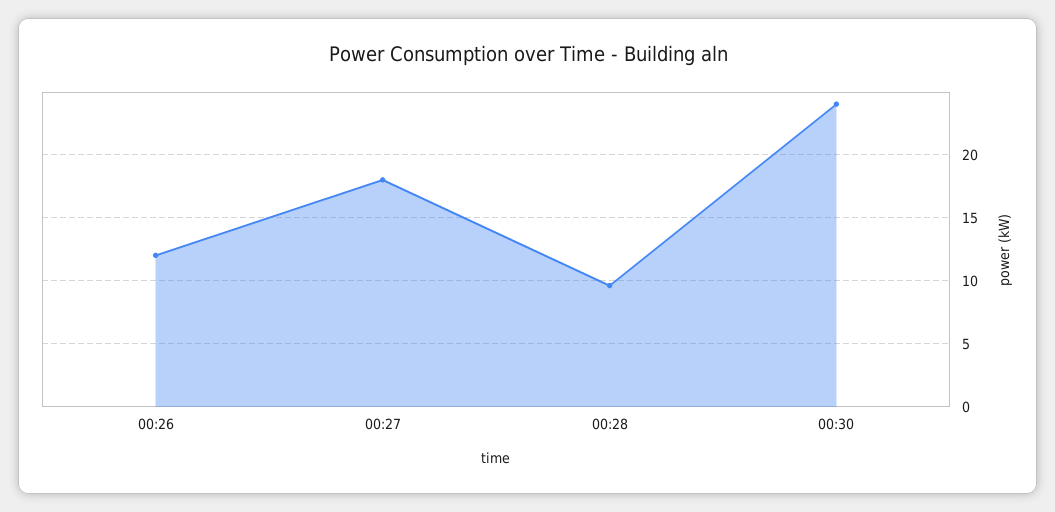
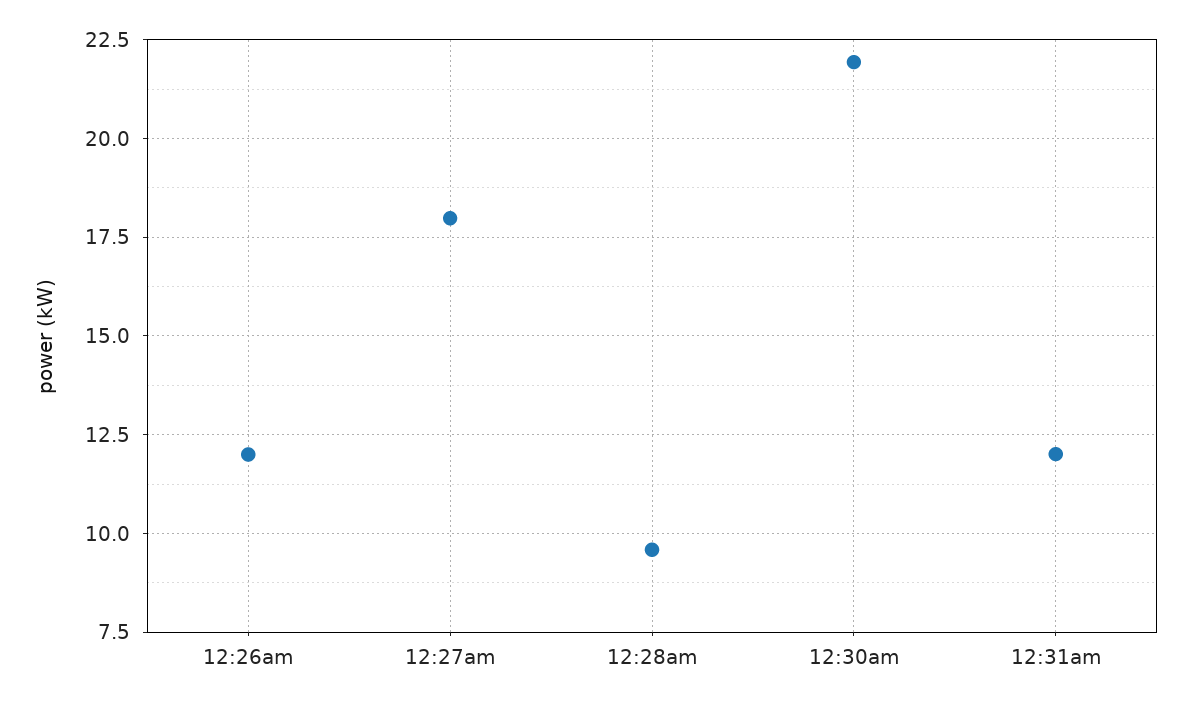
00:30: 24 -> 22
12:31am: none -> 12

